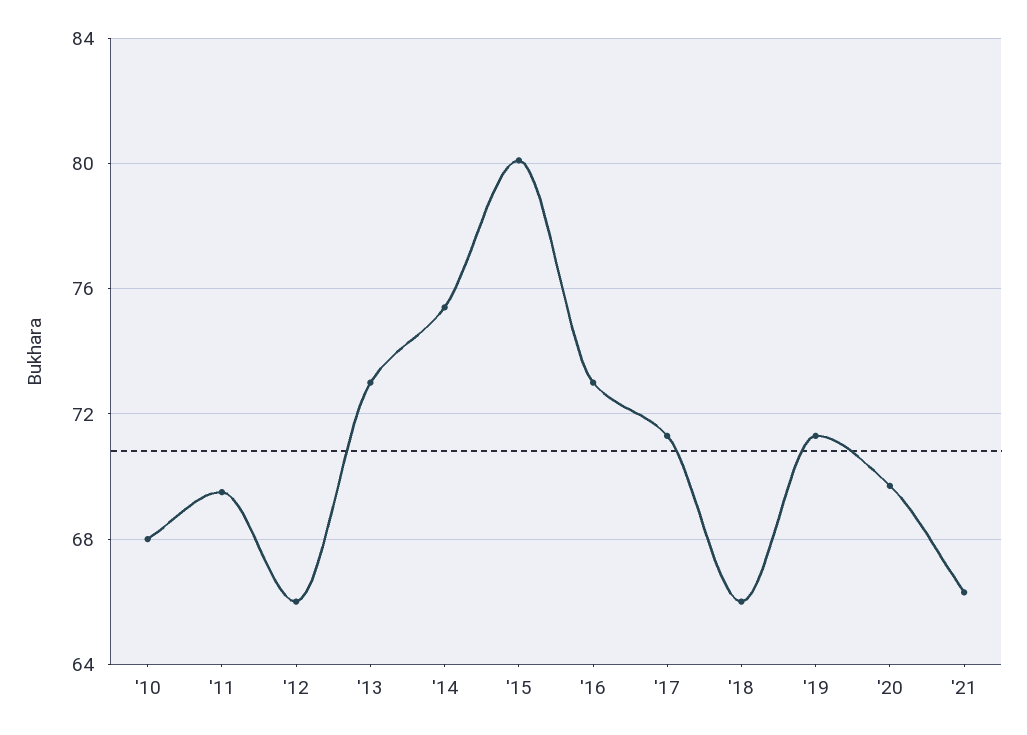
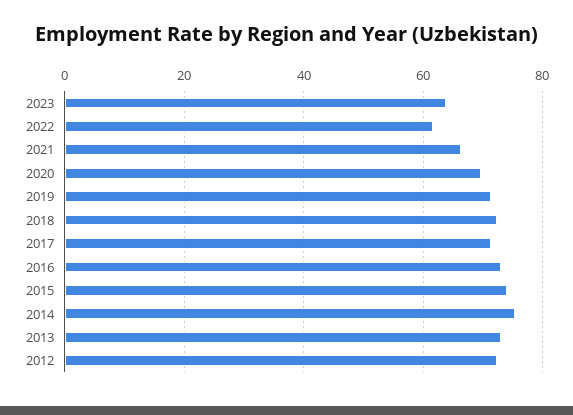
'10: 68 -> none
'11: 69.5 -> none
'12: 66 -> 72
'15: 80 -> 74
'18: 66 -> 72
2023: none -> 64
2022: none -> 62

